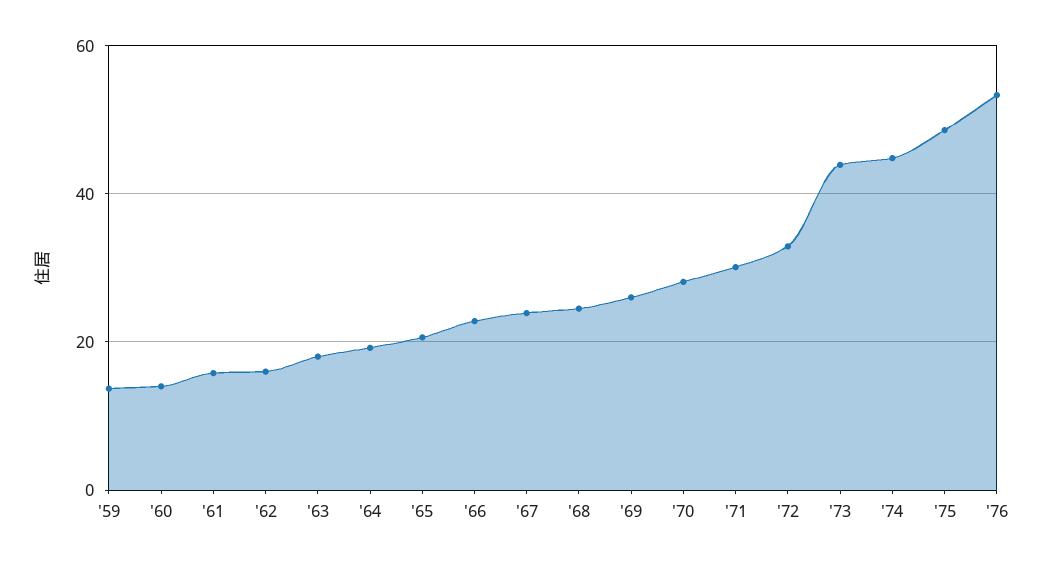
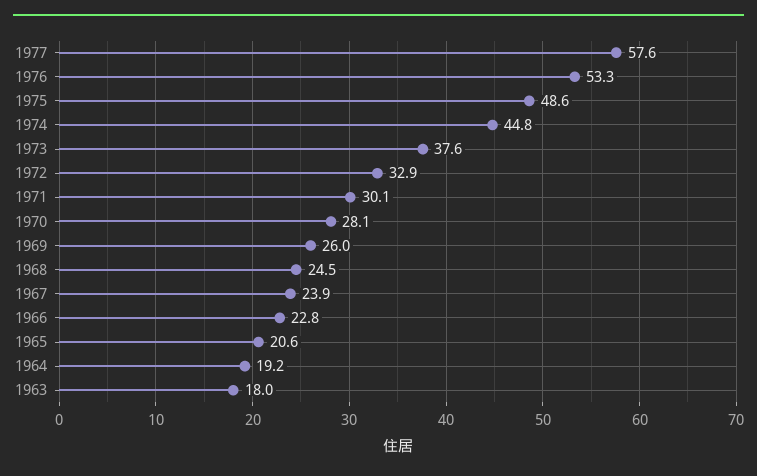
'59: 14 -> none
'60: 14 -> none
'61: 16 -> none
'62: 16 -> none
'73: 44 -> 37.6
1977: none -> 57.6

